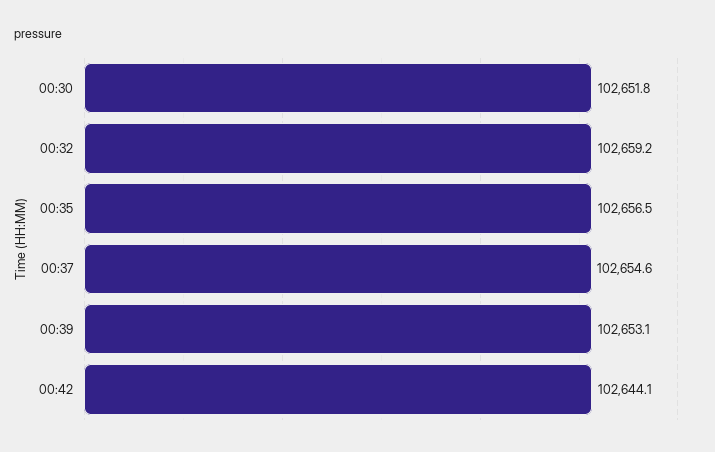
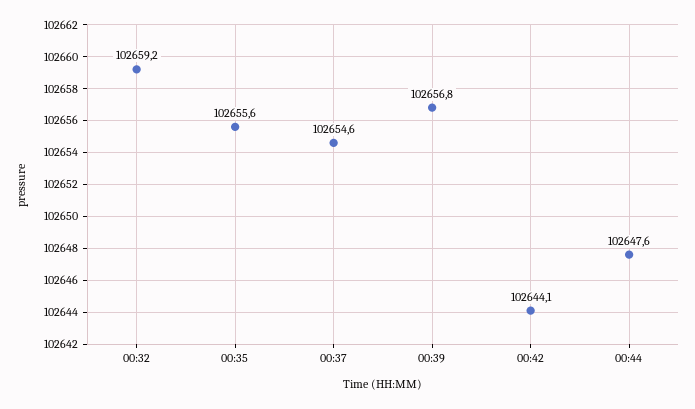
00:30: 102651.8 -> none
00:35: 102656.5 -> 102655.6
00:39: 102653.1 -> 102656.8
00:44: none -> 102647.6

